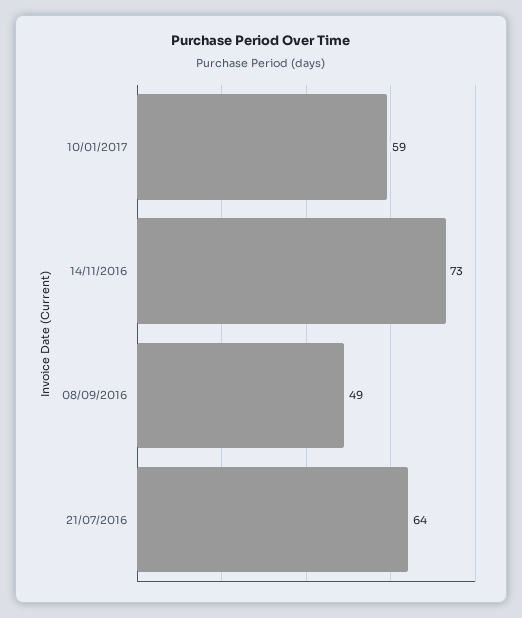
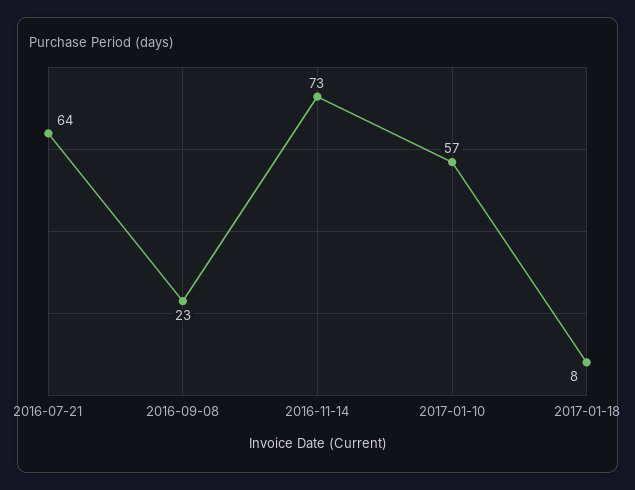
10/01/2017: 59 -> 57
08/09/2016: 49 -> 23
2017-01-18: none -> 8

